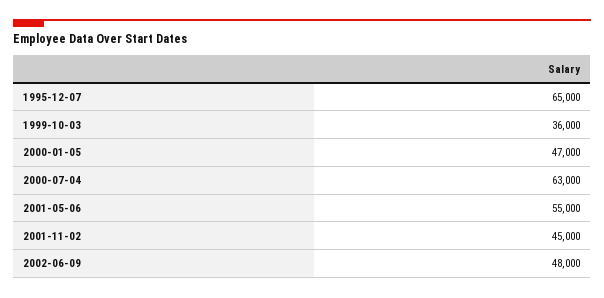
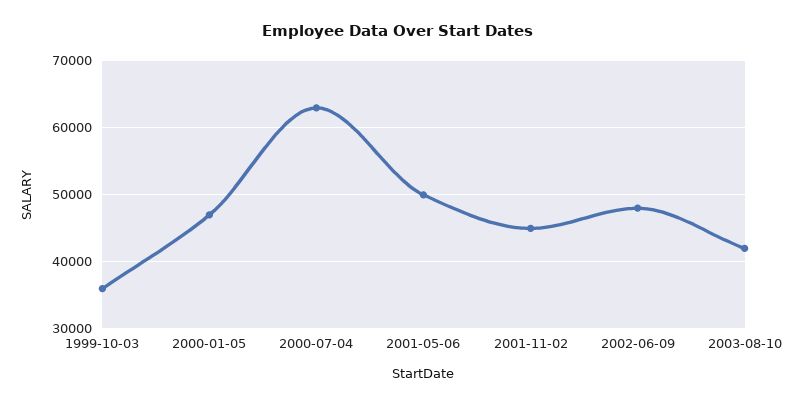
1995-12-07: 65000 -> none
2001-05-06: 55000 -> 50000
2003-08-10: none -> 42000

